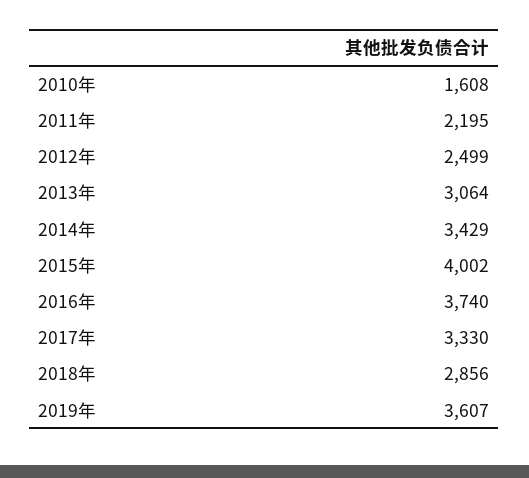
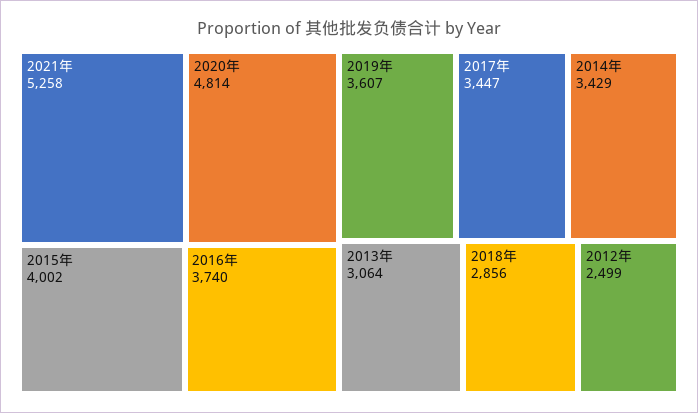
2010年: 1608 -> none
2011年: 2195 -> none
2017年: 3330 -> 3447
2021年: none -> 5258
2020年: none -> 4814

